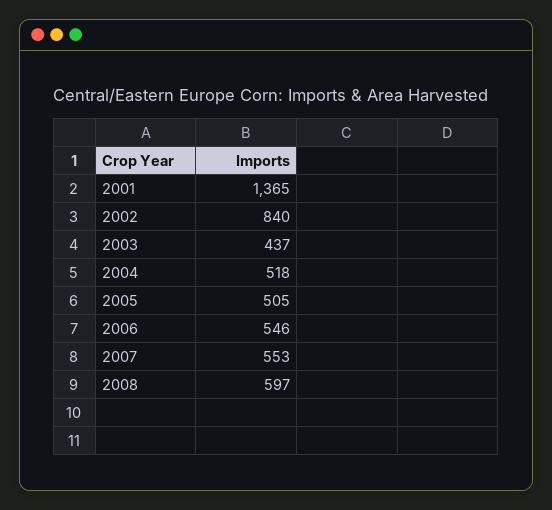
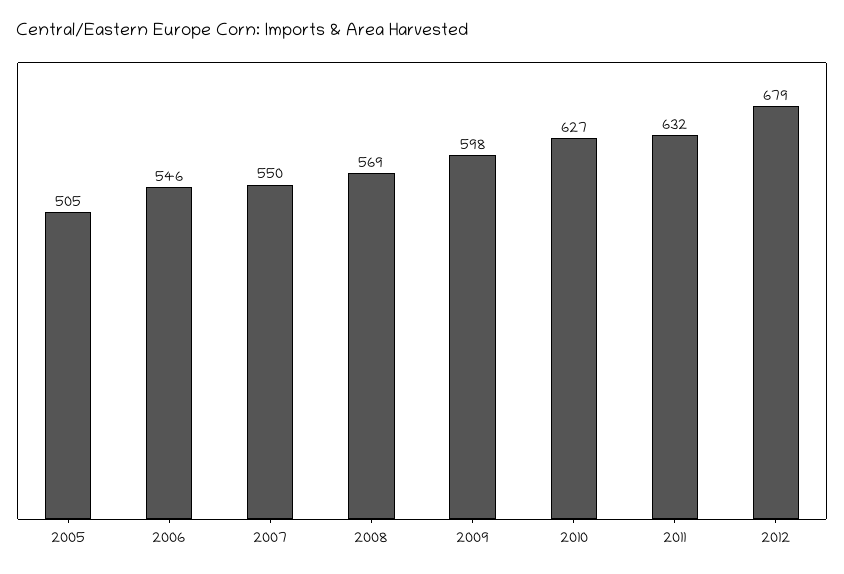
2001: 1365 -> none
2002: 840 -> none
2003: 437 -> none
2004: 518 -> none
2007: 553 -> 550
2008: 597 -> 569
2009: none -> 598
2010: none -> 627
2011: none -> 632
2012: none -> 679

